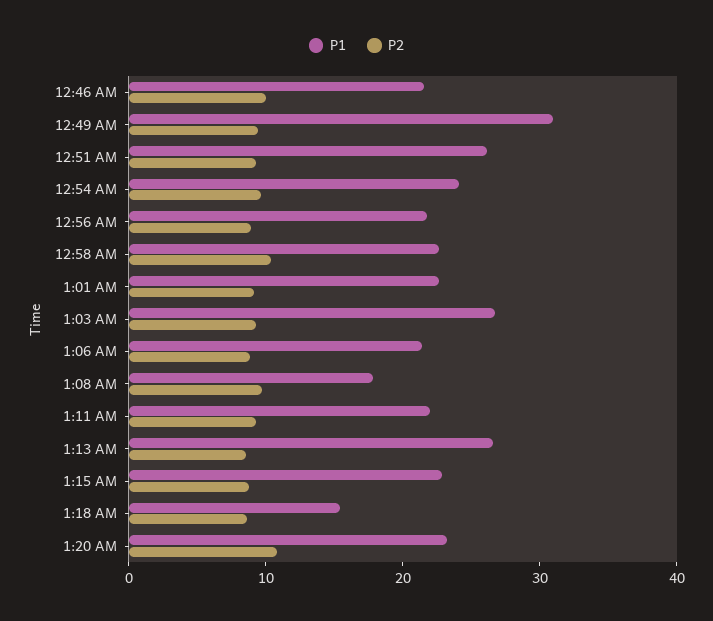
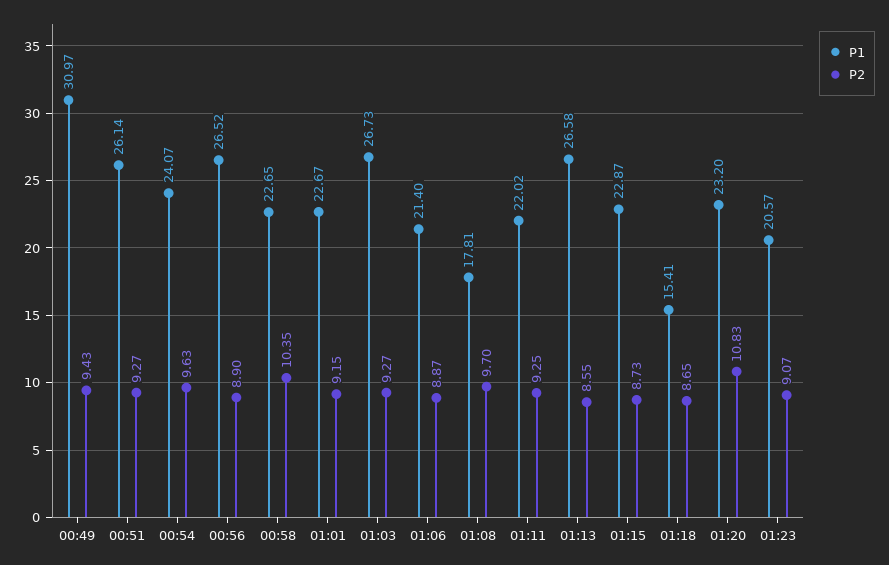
P1, 12:46 AM: 22 -> none
P2, 12:46 AM: 10 -> none
P1, 12:56 AM: 22 -> 26.52
P1, 01:23: none -> 20.57
P2, 01:23: none -> 9.07

